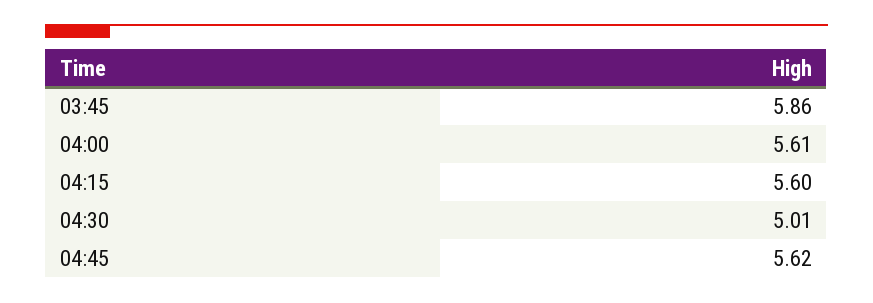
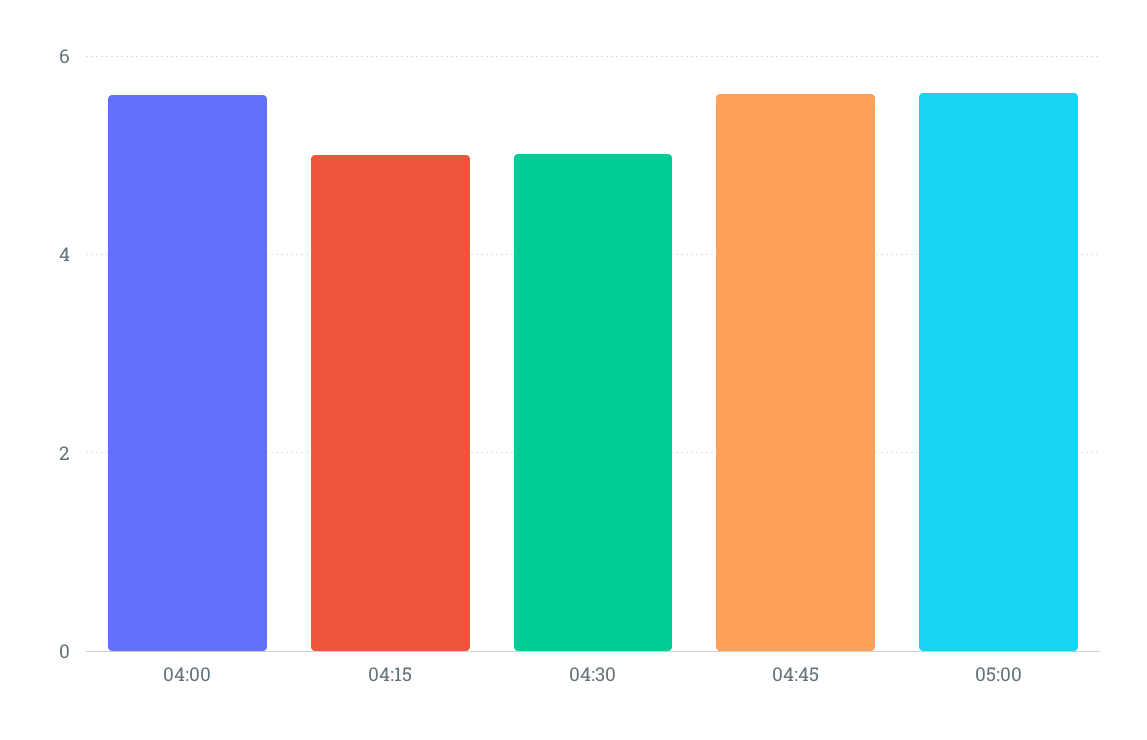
03:45: 5.86 -> none
04:15: 5.6 -> 5
05:00: none -> 5.6

